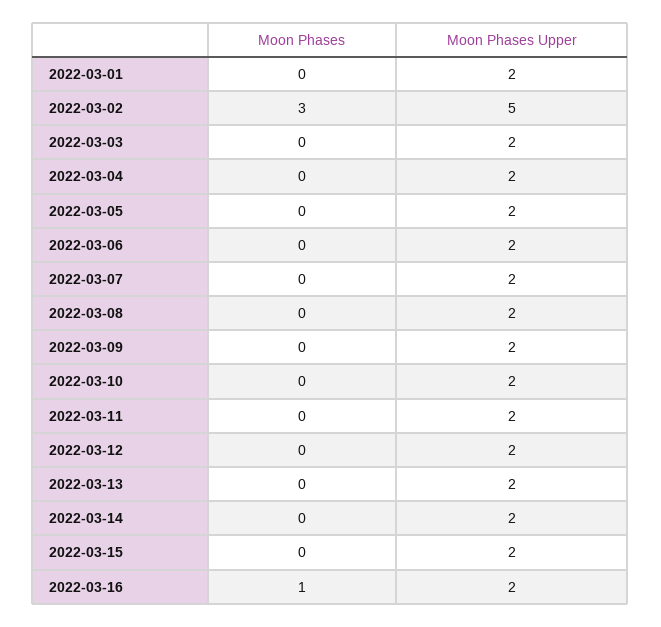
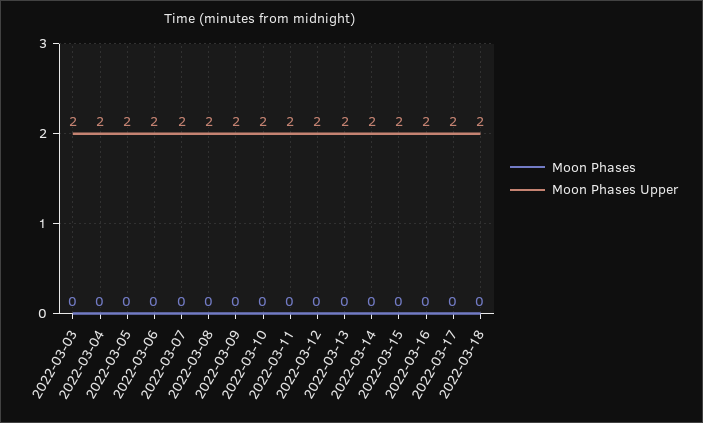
Moon Phases, 2022-03-01: 0 -> none
Moon Phases Upper, 2022-03-01: 2 -> none
Moon Phases, 2022-03-02: 3 -> none
Moon Phases Upper, 2022-03-02: 5 -> none
Moon Phases, 2022-03-16: 1 -> 0
Moon Phases, 2022-03-17: none -> 0
Moon Phases Upper, 2022-03-17: none -> 2
Moon Phases, 2022-03-18: none -> 0
Moon Phases Upper, 2022-03-18: none -> 2

